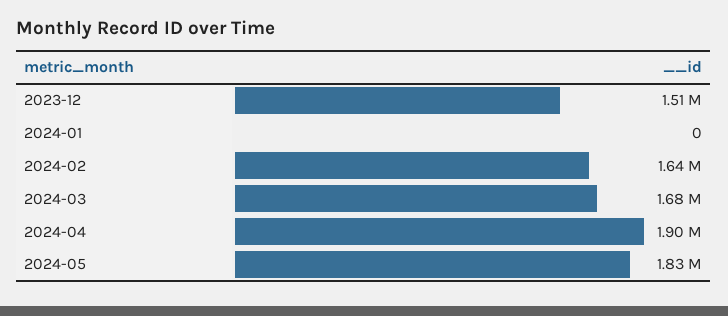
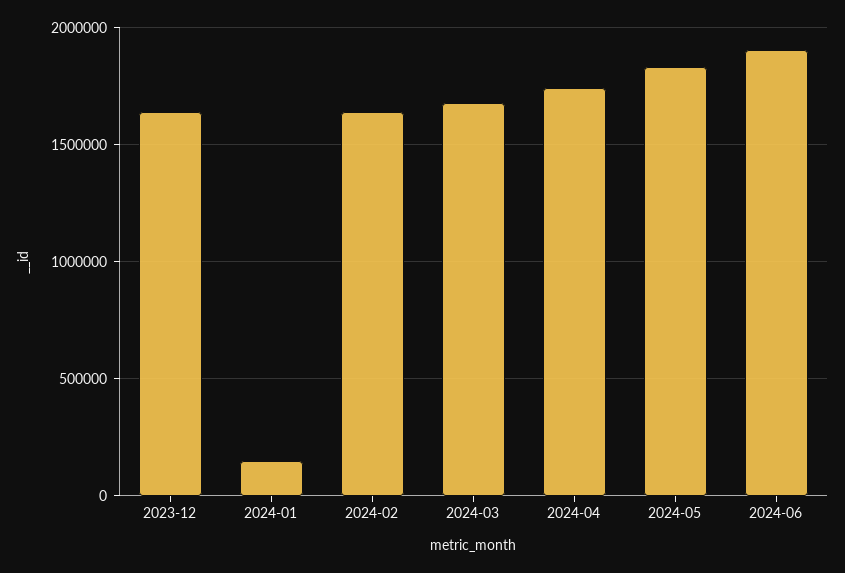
2023-12: 1510000 -> 1650000
2024-01: 0 -> 150000
2024-04: 1900000 -> 1750000
2024-06: none -> 1900000

